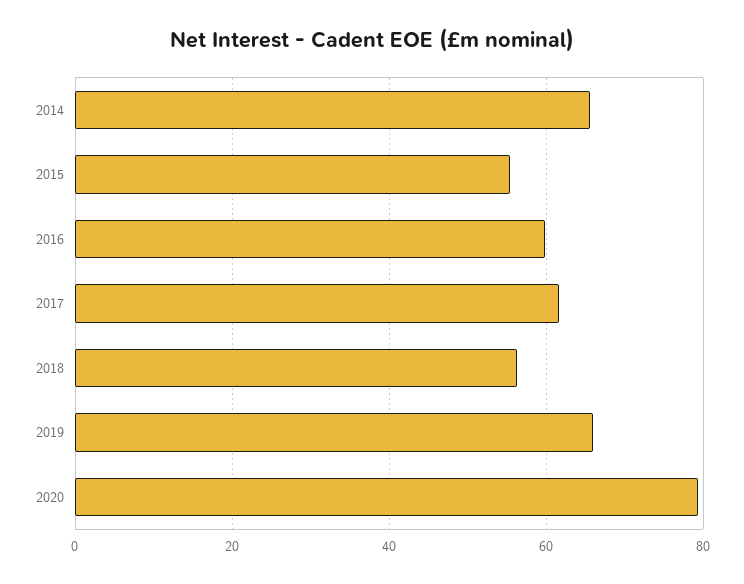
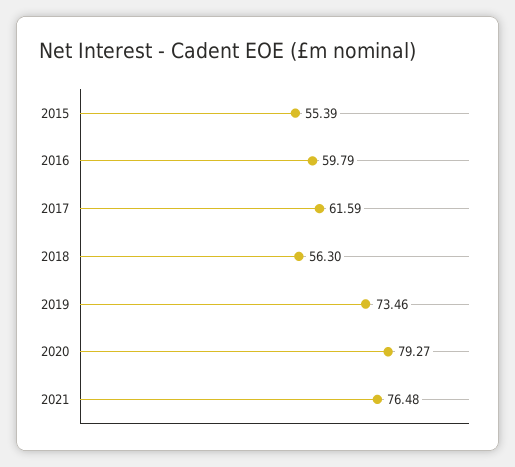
2014: 66 -> none
2019: 66 -> 73.46
2021: none -> 76.48

